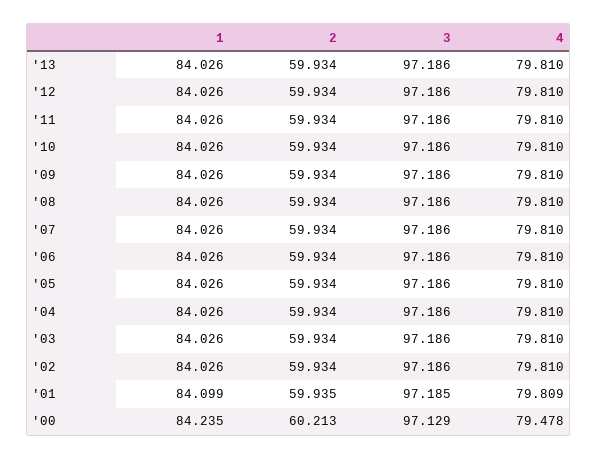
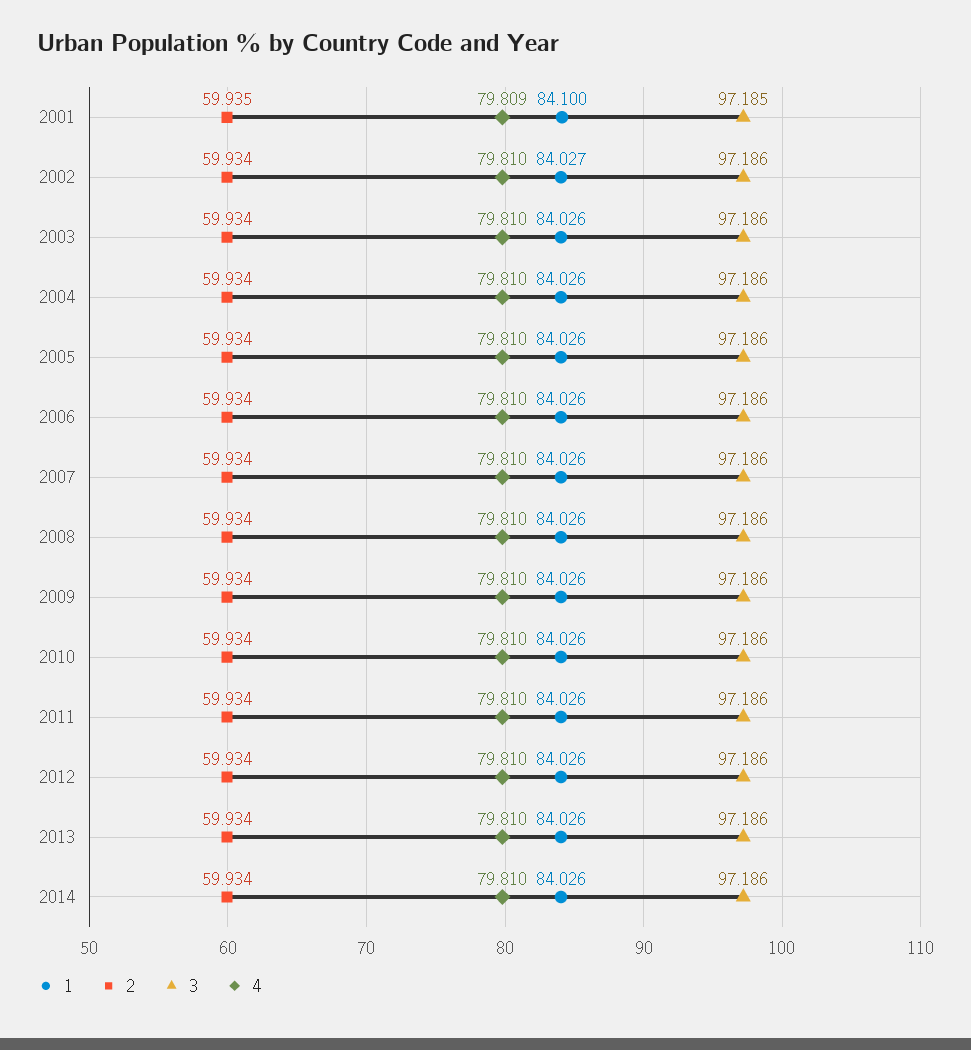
1, '02: 84.026 -> 84.027
1, '01: 84.099 -> 84.1
1, '00: 84.235 -> none
2, '00: 60.213 -> none
3, '00: 97.129 -> none
4, '00: 79.478 -> none
1, 2014: none -> 84.026
2, 2014: none -> 59.934
3, 2014: none -> 97.186
4, 2014: none -> 79.81

